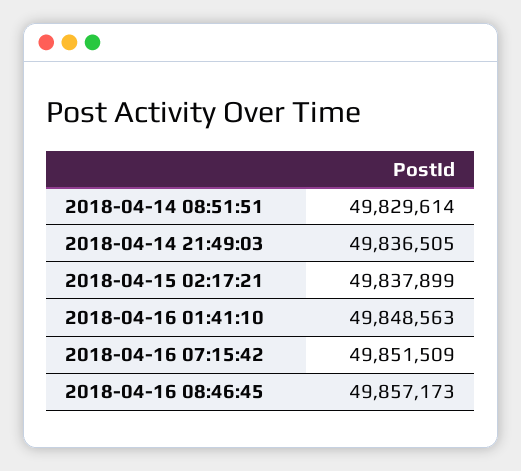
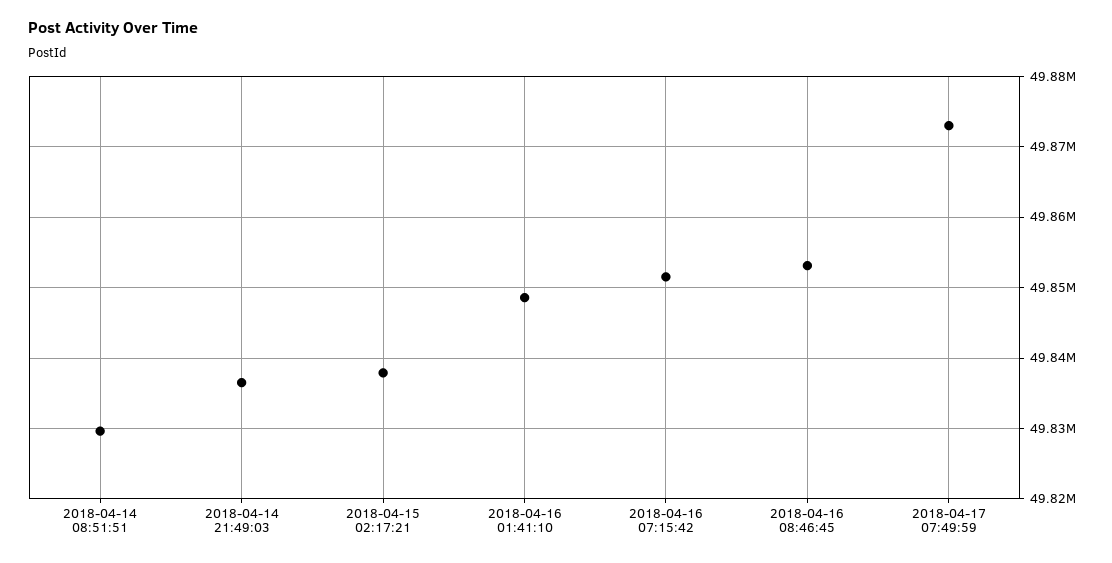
2018-04-16 08:46:45: 49857173 -> 49853000
2018-04-17 07:49:59: none -> 49873000

